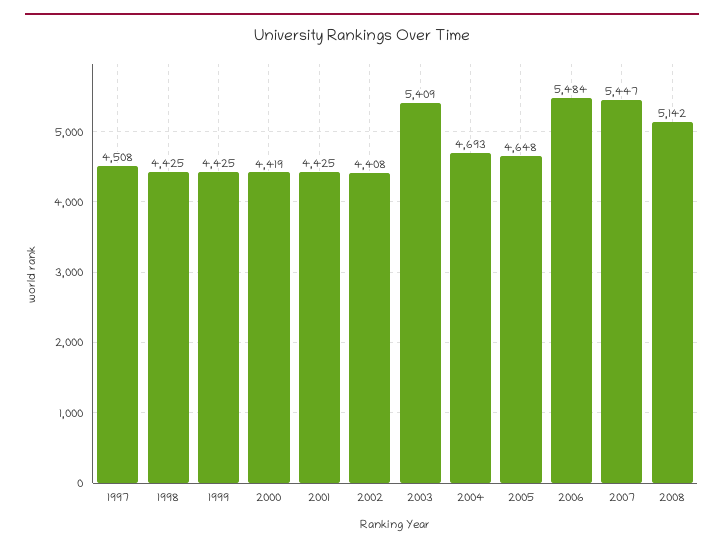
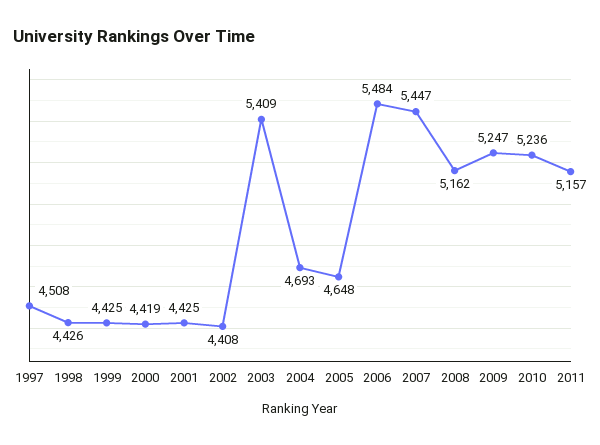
1998: 4425 -> 4426
2008: 5142 -> 5162
2009: none -> 5247
2010: none -> 5236
2011: none -> 5157

